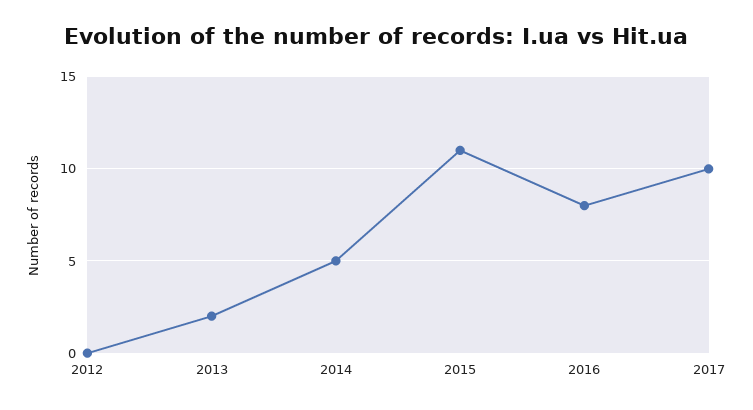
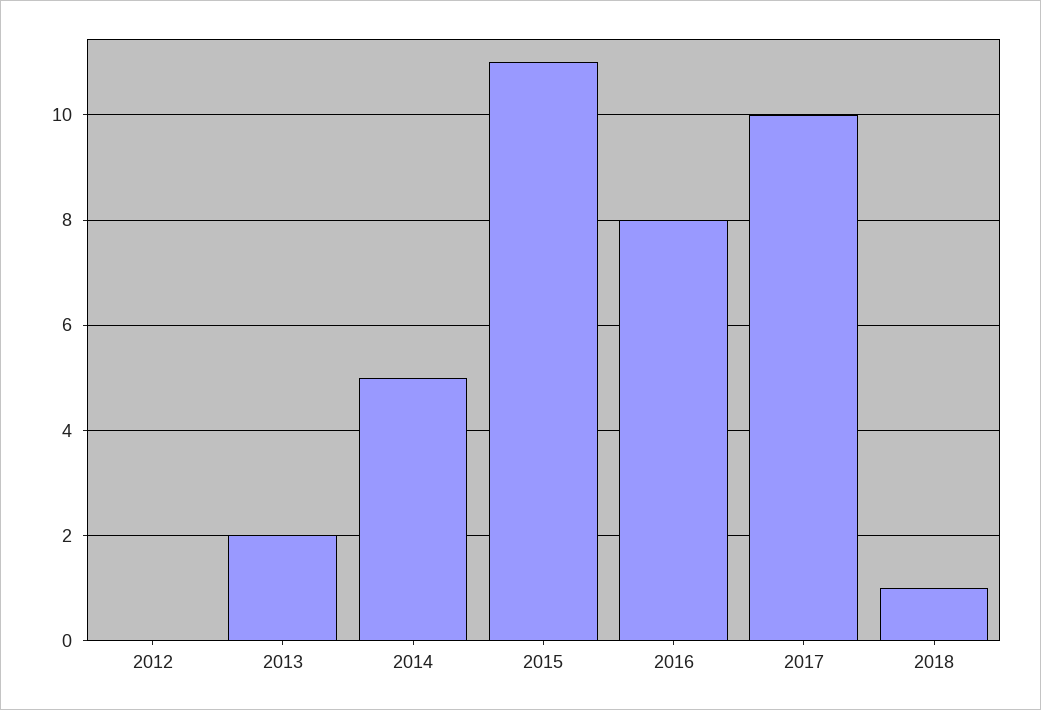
2018: none -> 1

